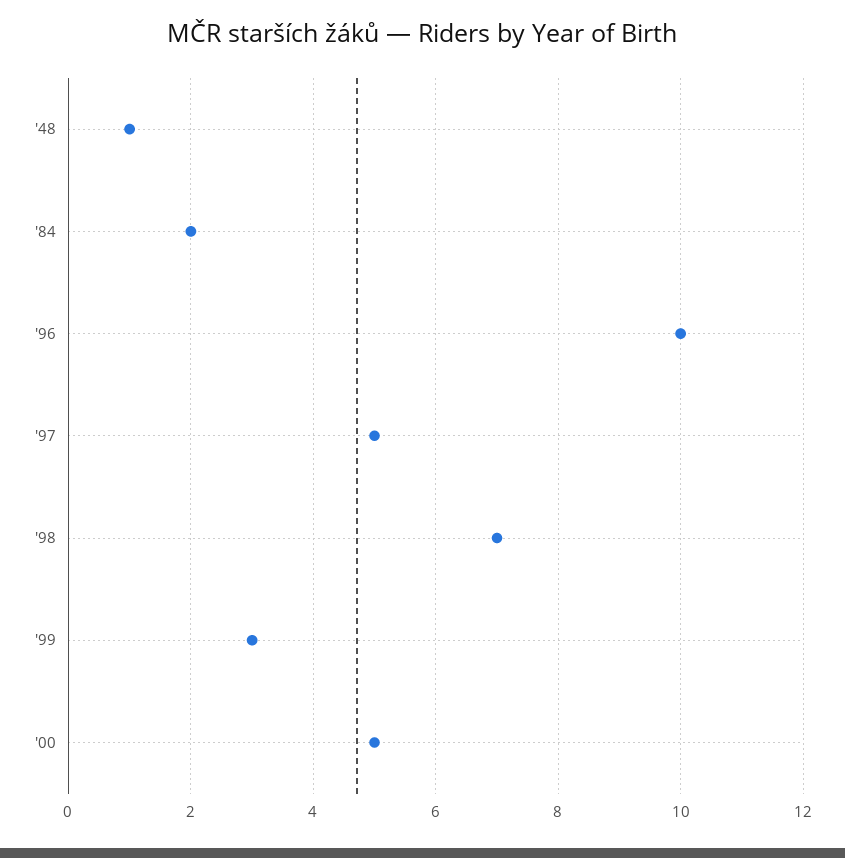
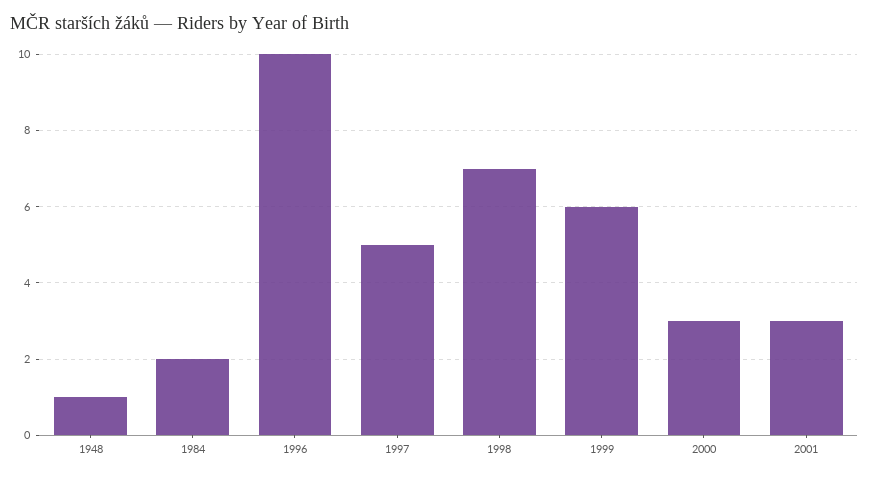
'99: 3 -> 6
'00: 5 -> 3
2001: none -> 3

